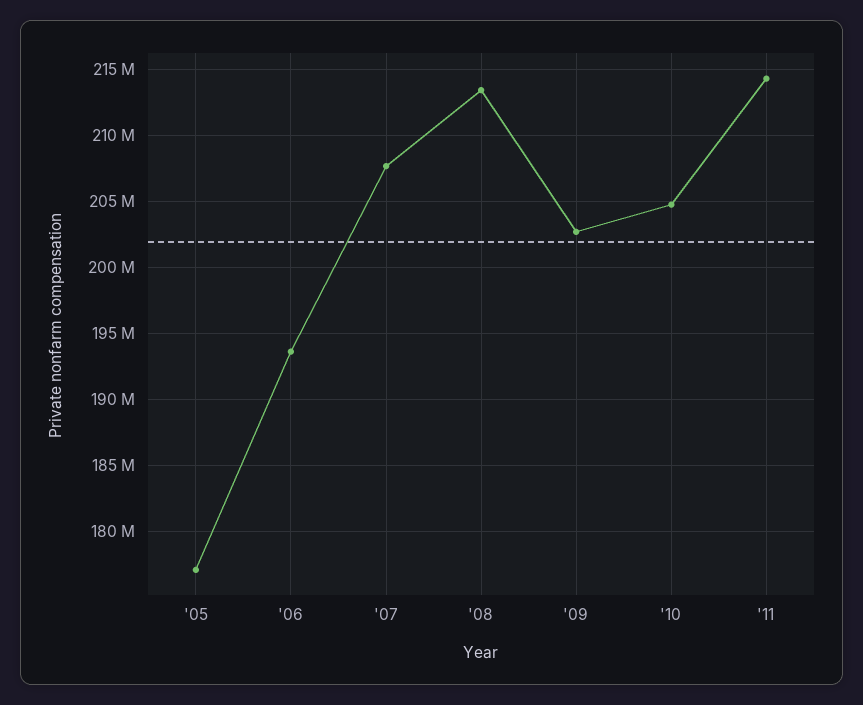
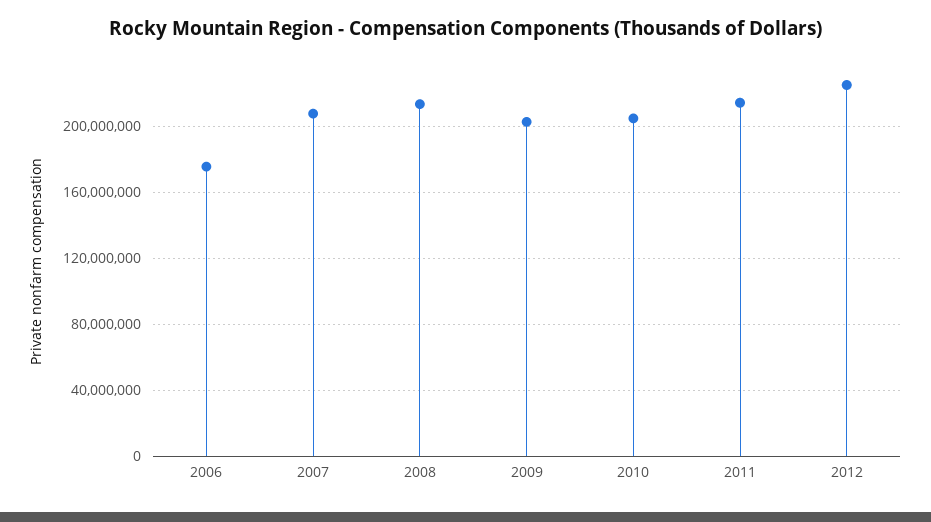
'05: 177000000 -> none
'06: 193500000 -> 175000000
2012: none -> 225000000

